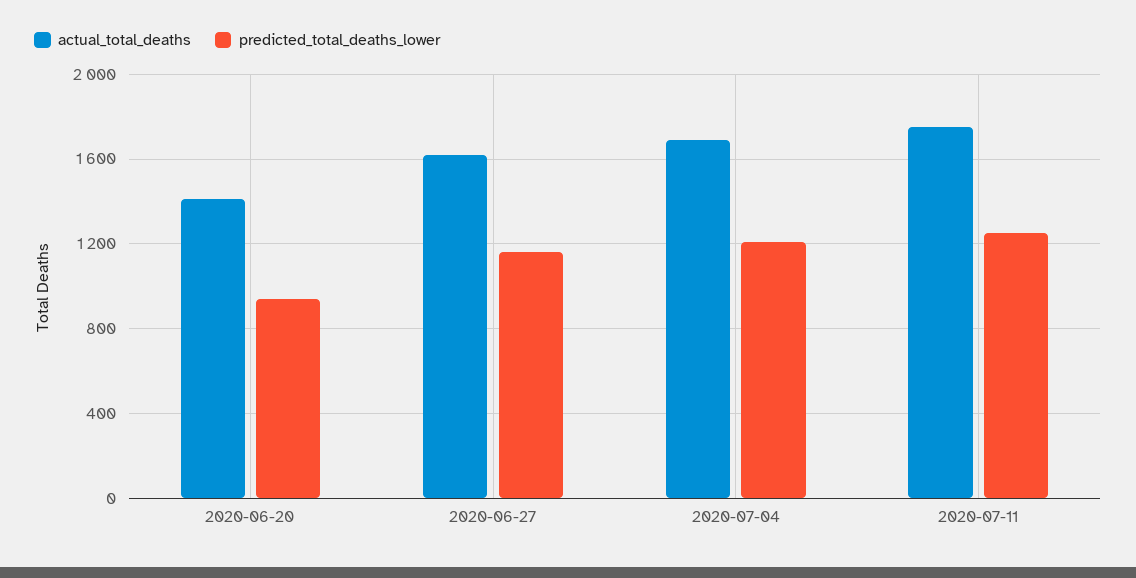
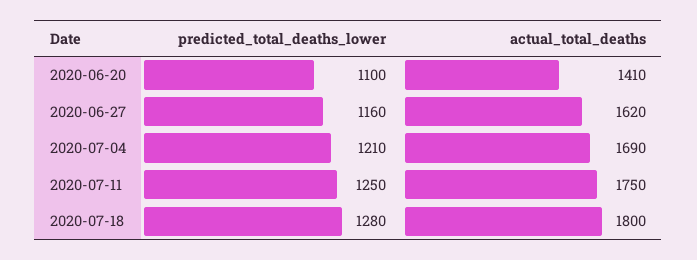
predicted_total_deaths_lower, 2020-06-20: 950 -> 1100
predicted_total_deaths_lower, 2020-07-18: none -> 1280
actual_total_deaths, 2020-07-18: none -> 1800

